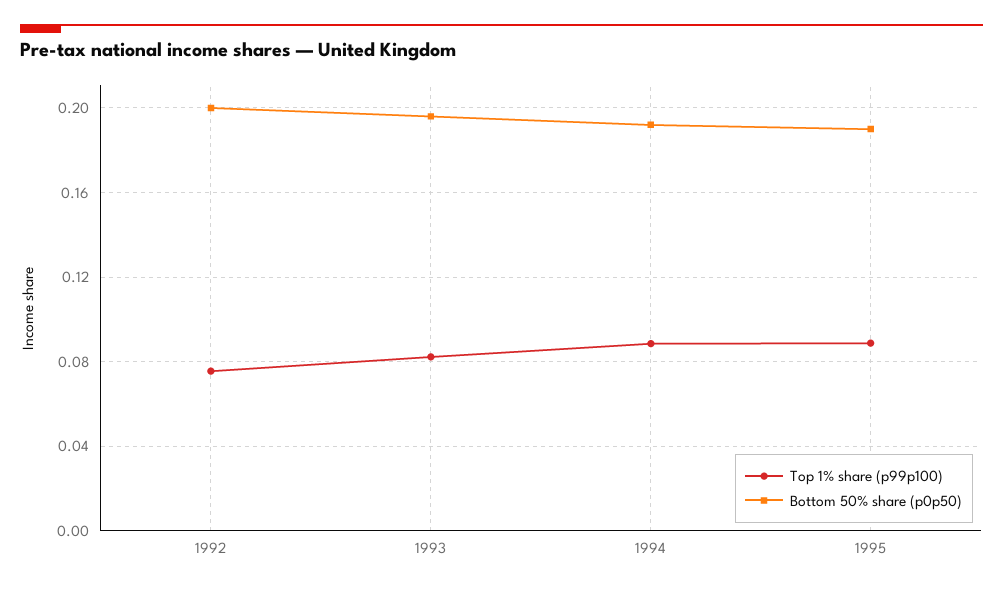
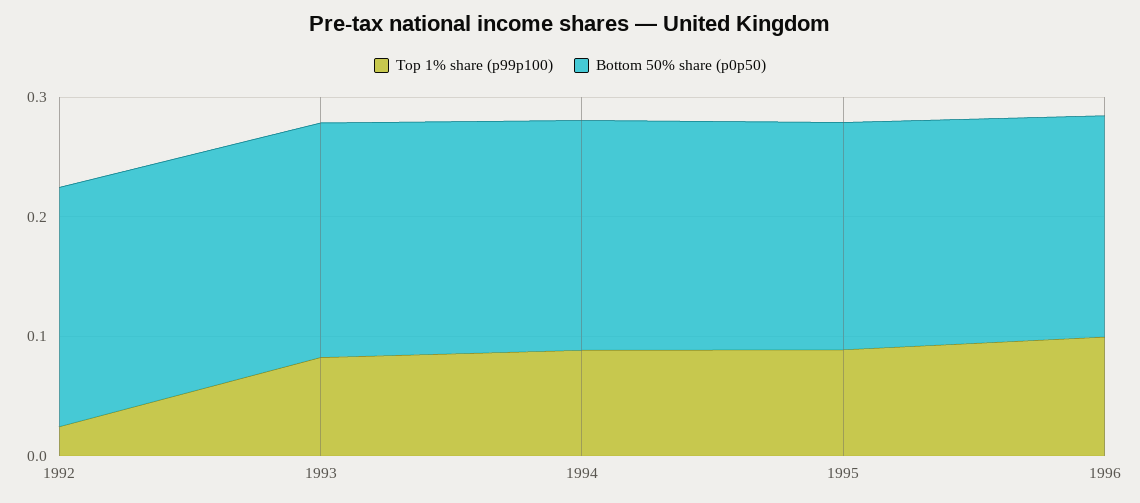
Top 1% share (p99p100), 1992: 0.075 -> 0.02
Top 1% share (p99p100), 1996: none -> 0.1
Bottom 50% share (p0p50), 1996: none -> 0.18

